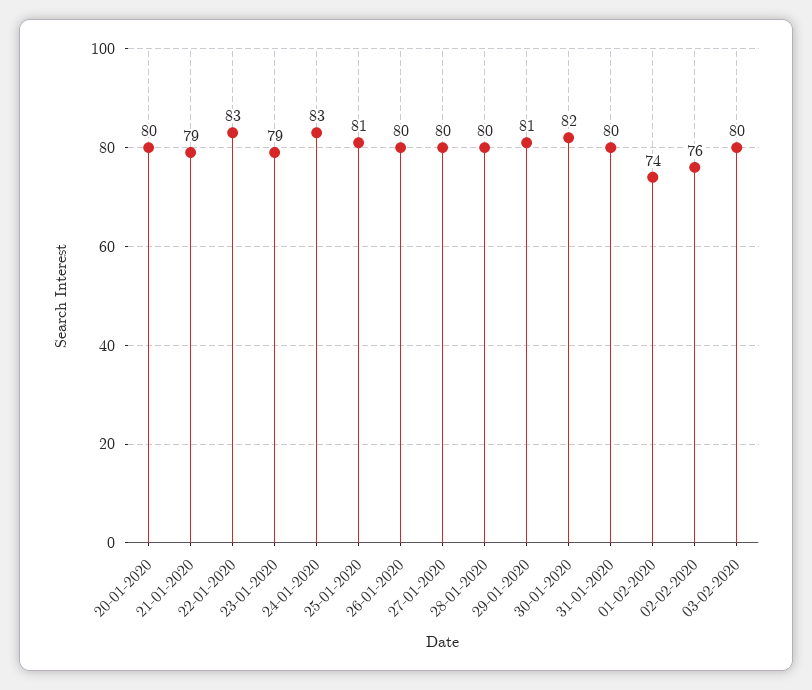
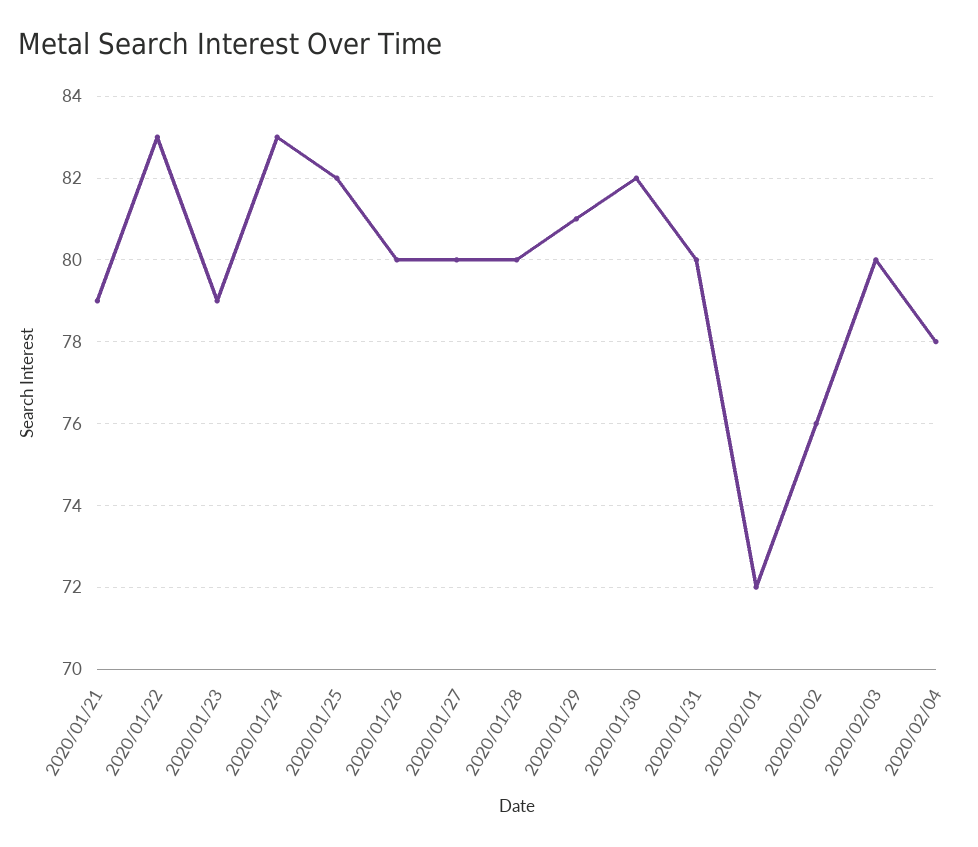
20-01-2020: 80 -> none
25-01-2020: 81 -> 82
01-02-2020: 74 -> 72
2020/02/04: none -> 78

